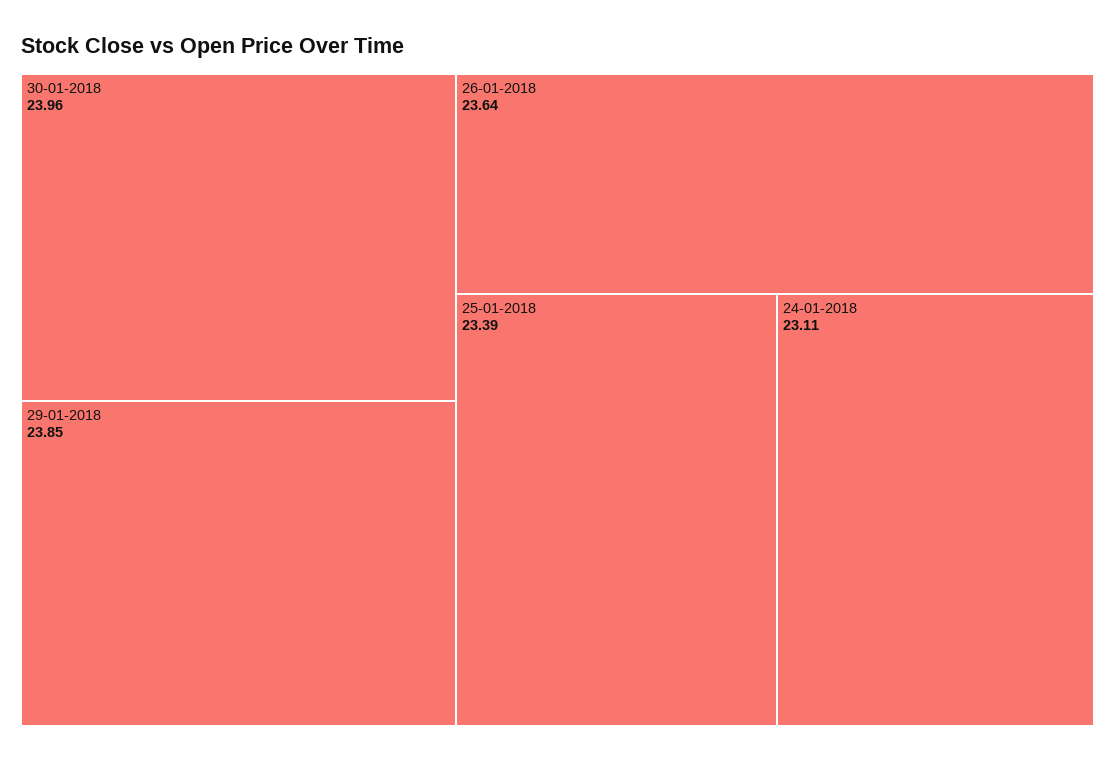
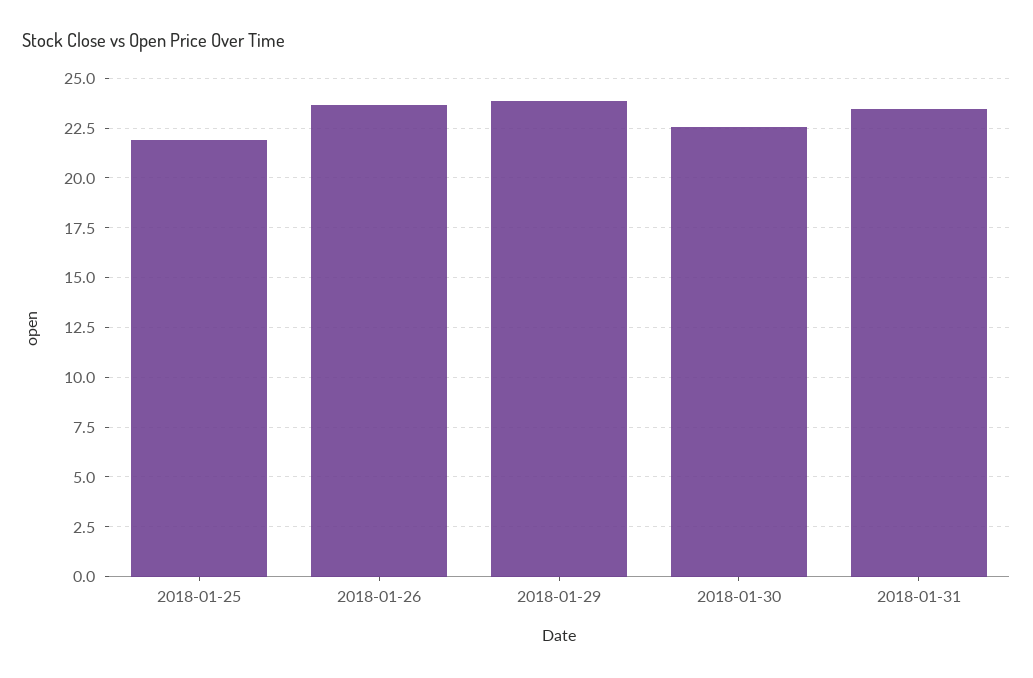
30-01-2018: 23.96 -> 22.5
25-01-2018: 23.39 -> 22
24-01-2018: 23.11 -> none
2018-01-31: none -> 23.5

